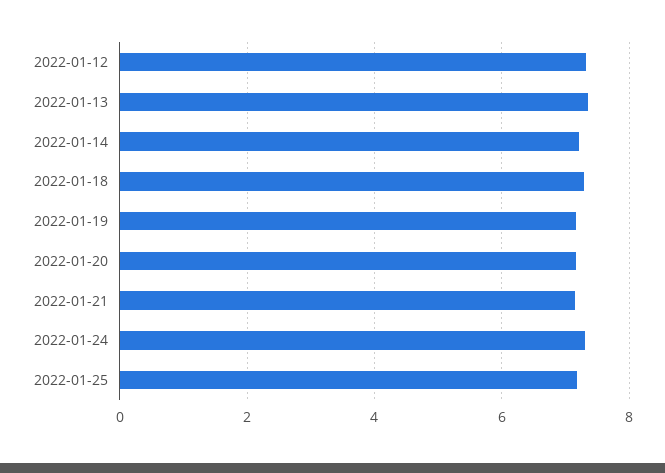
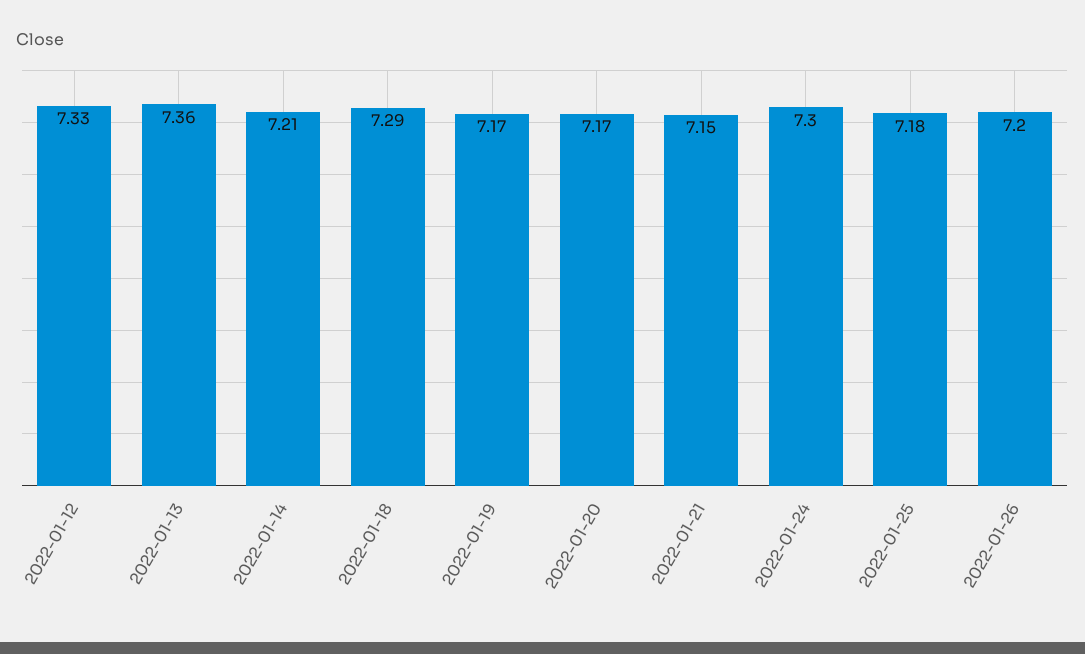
2022-01-26: none -> 7.2

